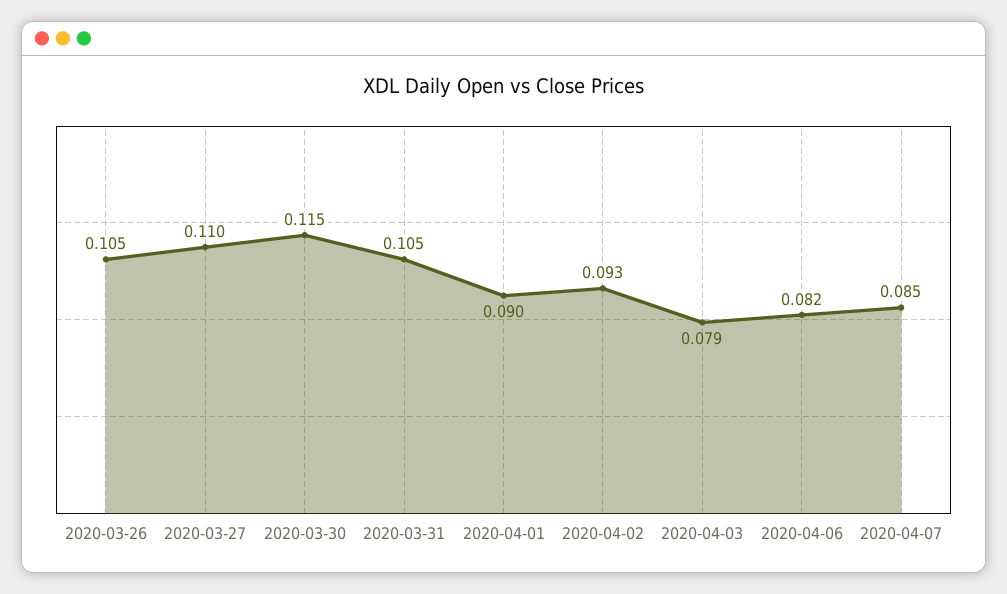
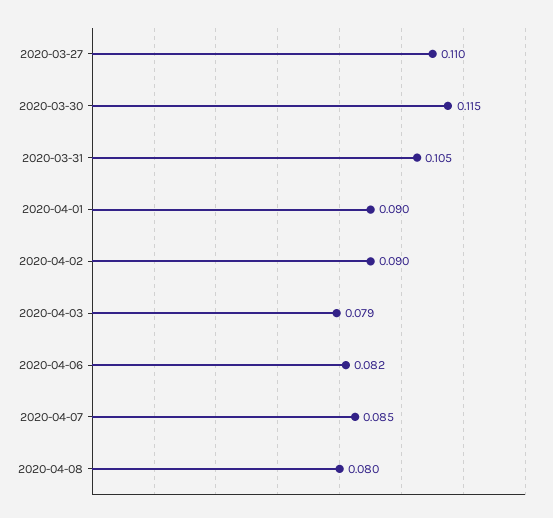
2020-03-26: 0.105 -> none
2020-04-02: 0.093 -> 0.09
2020-04-08: none -> 0.08

